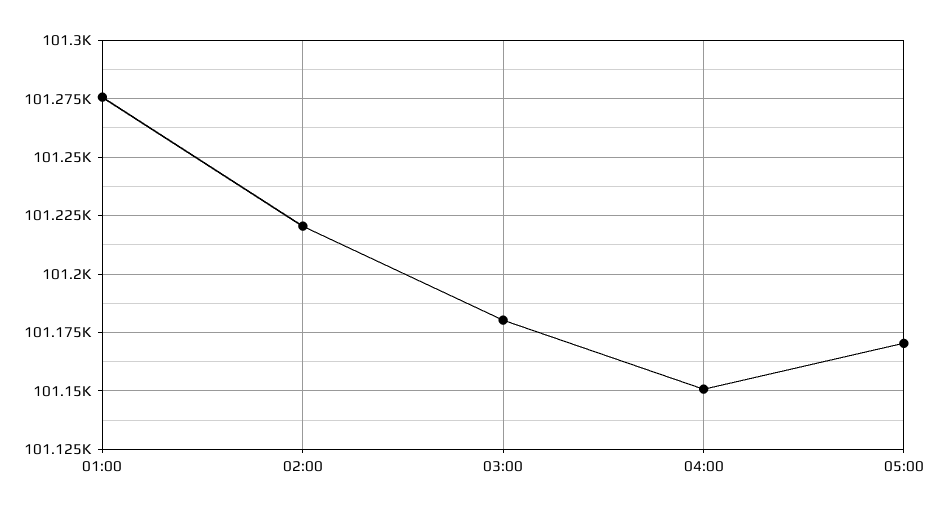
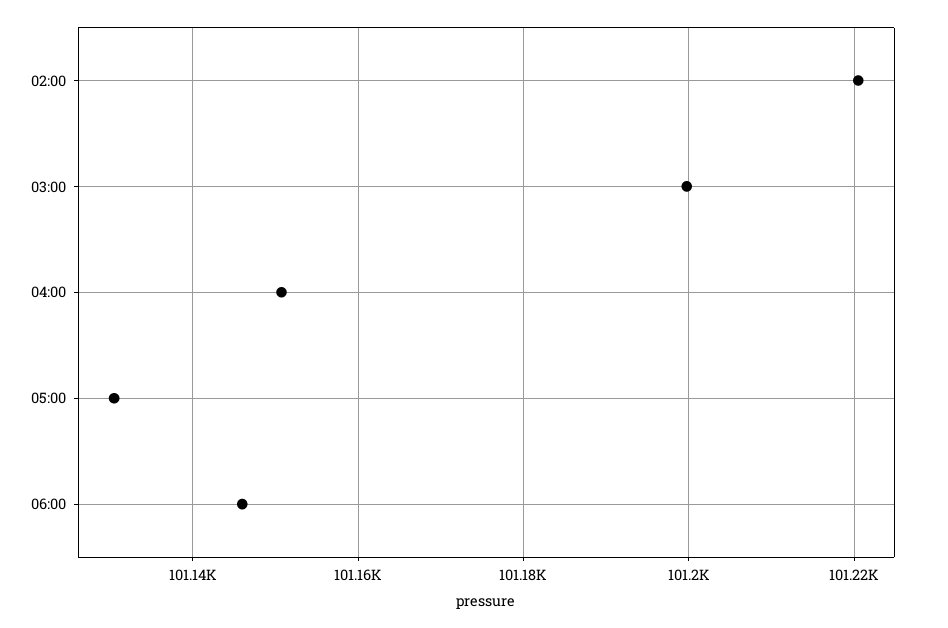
01:00: 101275 -> none
03:00: 101180 -> 101200
05:00: 101170 -> 101130
06:00: none -> 101146

